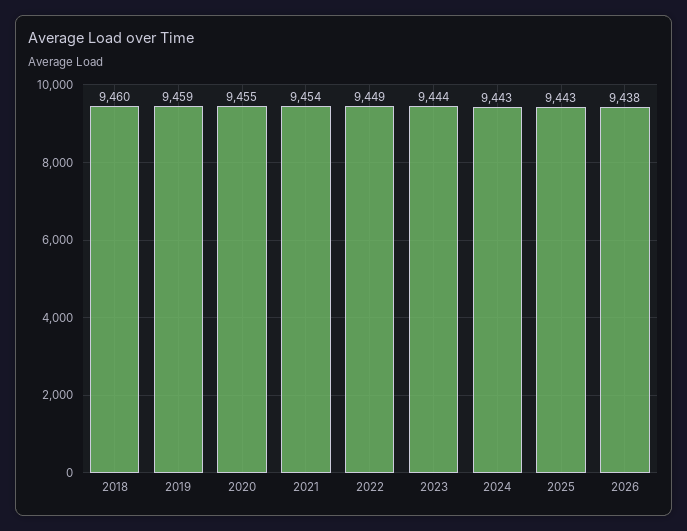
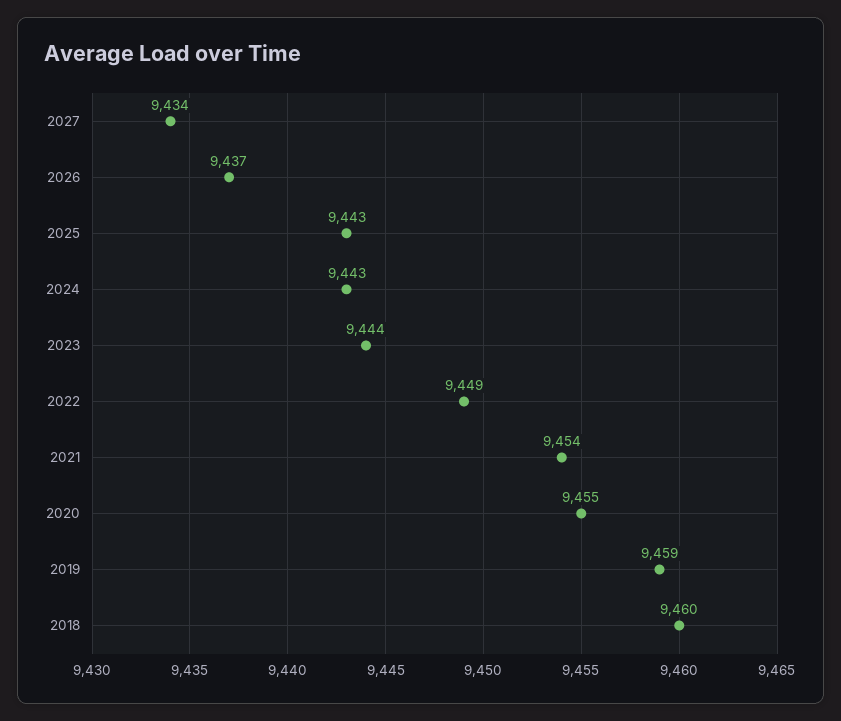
2026: 9438 -> 9437
2027: none -> 9434

